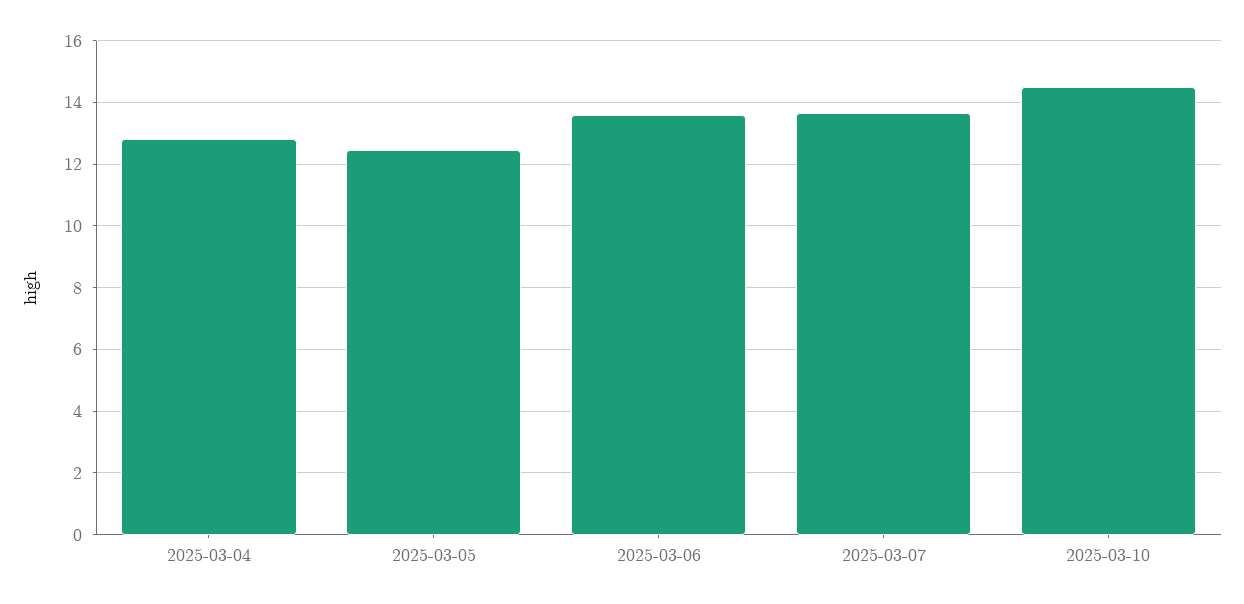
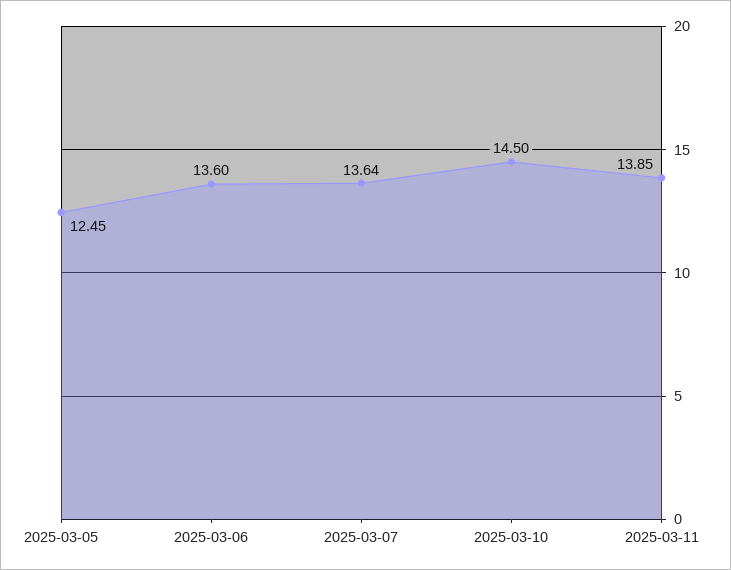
2025-03-04: 12.8 -> none
2025-03-11: none -> 13.85

